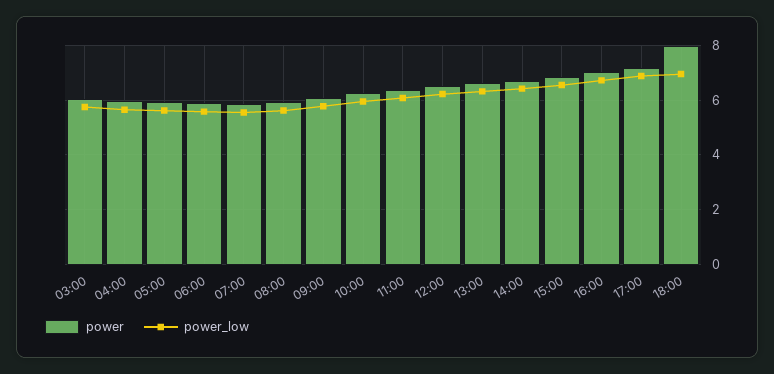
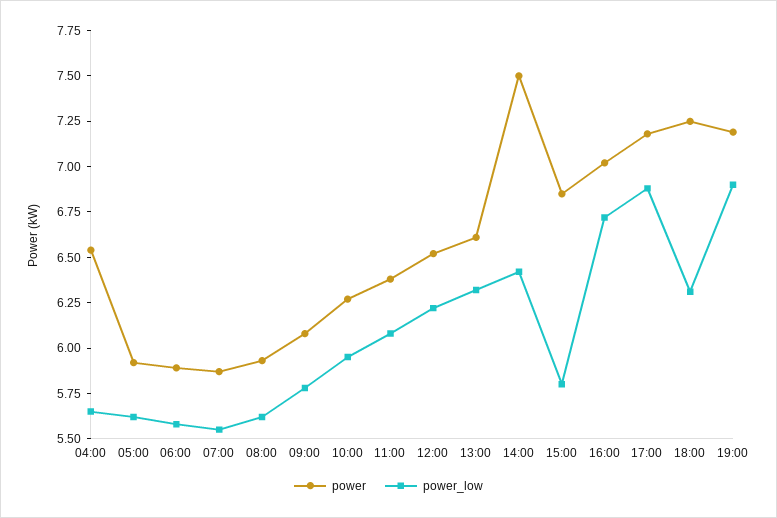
power, 03:00: 6 -> none
power_low, 03:00: 5.75 -> none
power, 04:00: 6 -> 6.55
power, 14:00: 6.75 -> 7.5
power_low, 15:00: 6.5 -> 5.8
power, 18:00: 8 -> 7.25
power_low, 18:00: 7 -> 6.3
power, 19:00: none -> 7.2
power_low, 19:00: none -> 6.9

